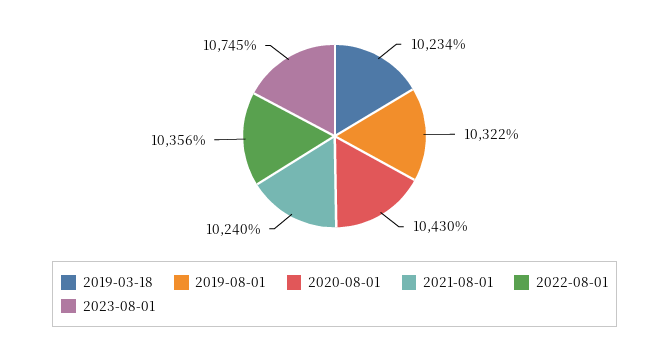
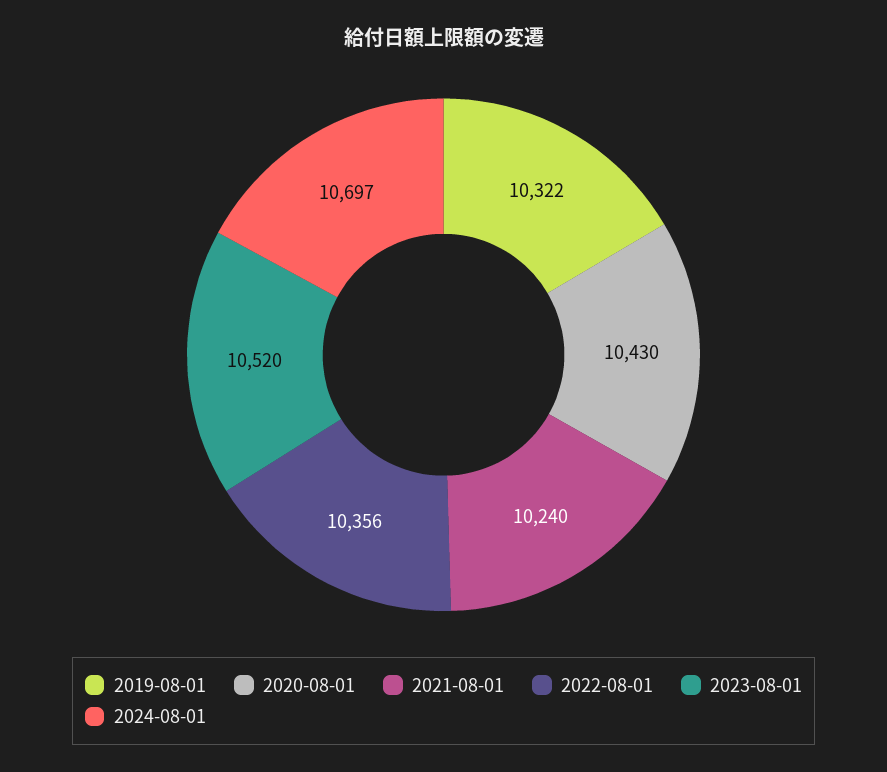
2019-03-18: 10234 -> none
2023-08-01: 10745 -> 10520
2024-08-01: none -> 10697

